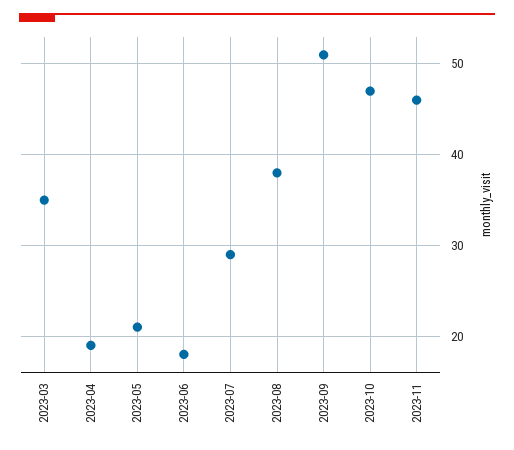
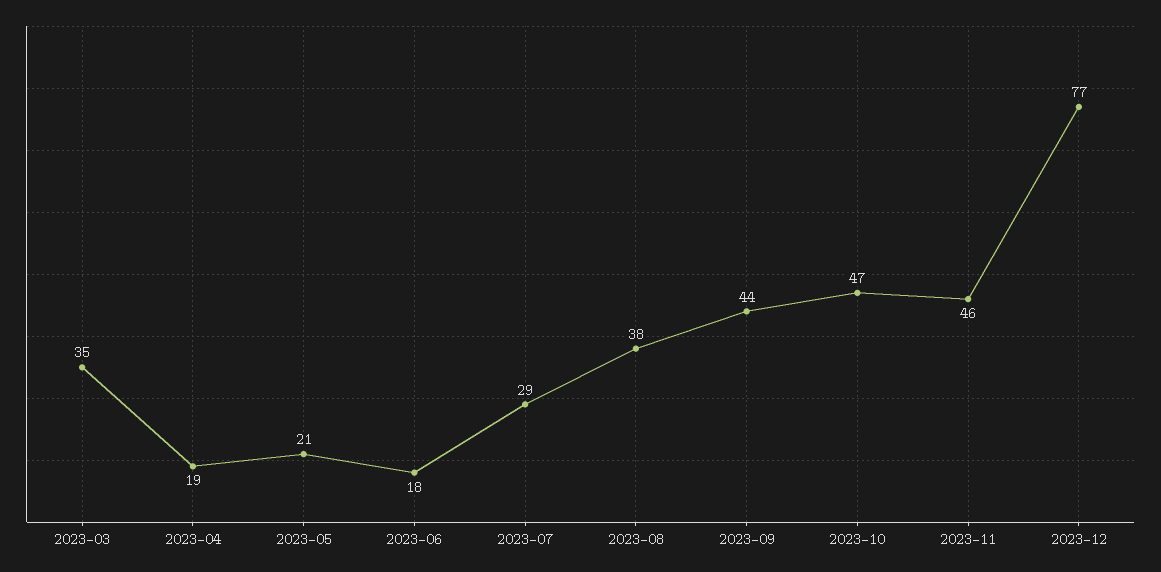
2023-09: 51 -> 44
2023-12: none -> 77

